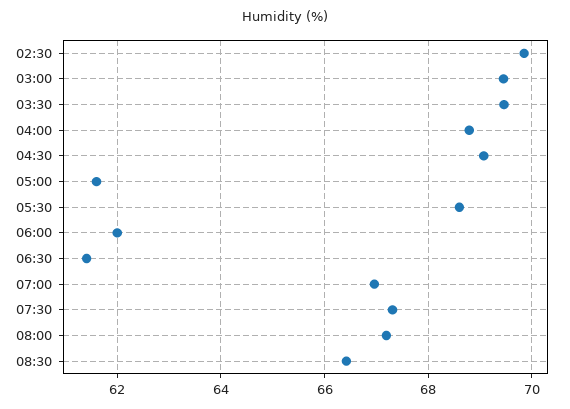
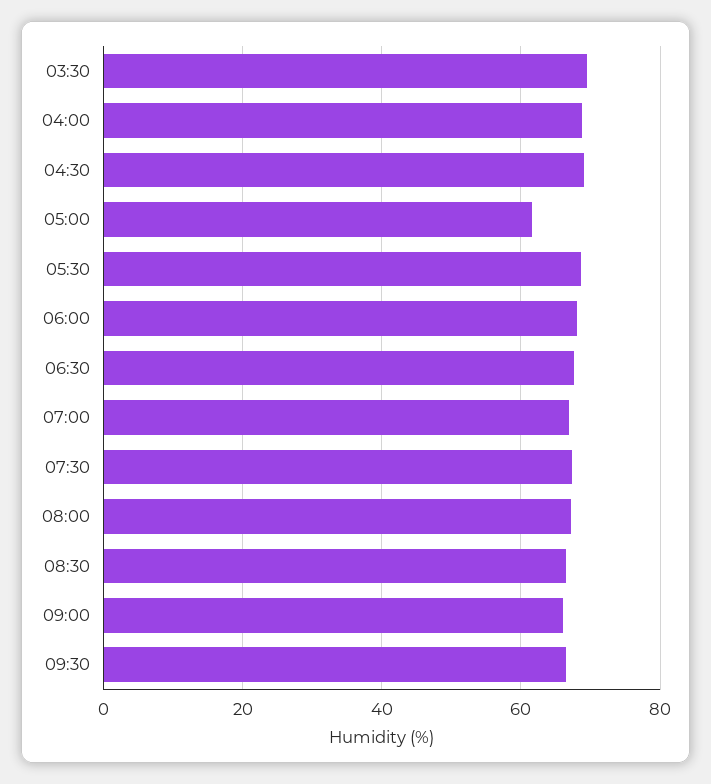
02:30: 69.8 -> none
03:00: 69.4 -> none
06:00: 62 -> 68
06:30: 61.4 -> 68
09:00: none -> 66
09:30: none -> 66

